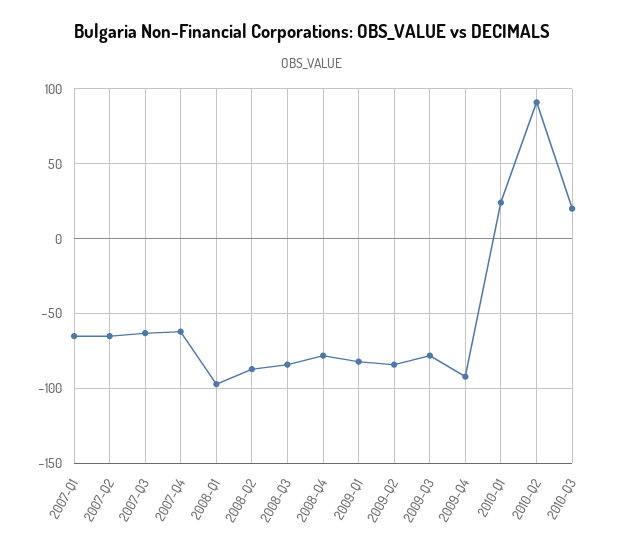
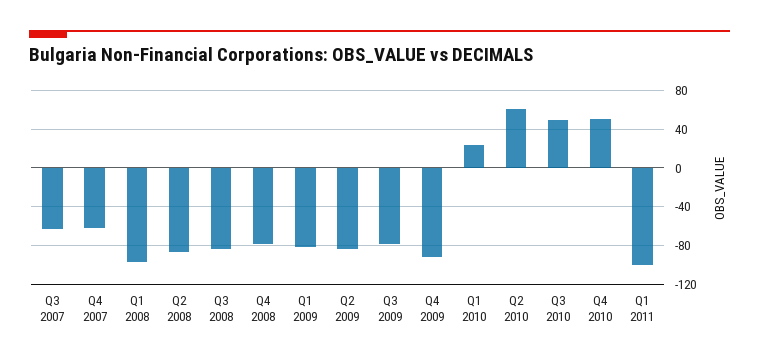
2007-Q1: -65 -> none
2007-Q2: -65 -> none
2010-Q2: 90 -> 60
2010-Q3: 20 -> 50
Q4 2010: none -> 50
Q1 2011: none -> -100

